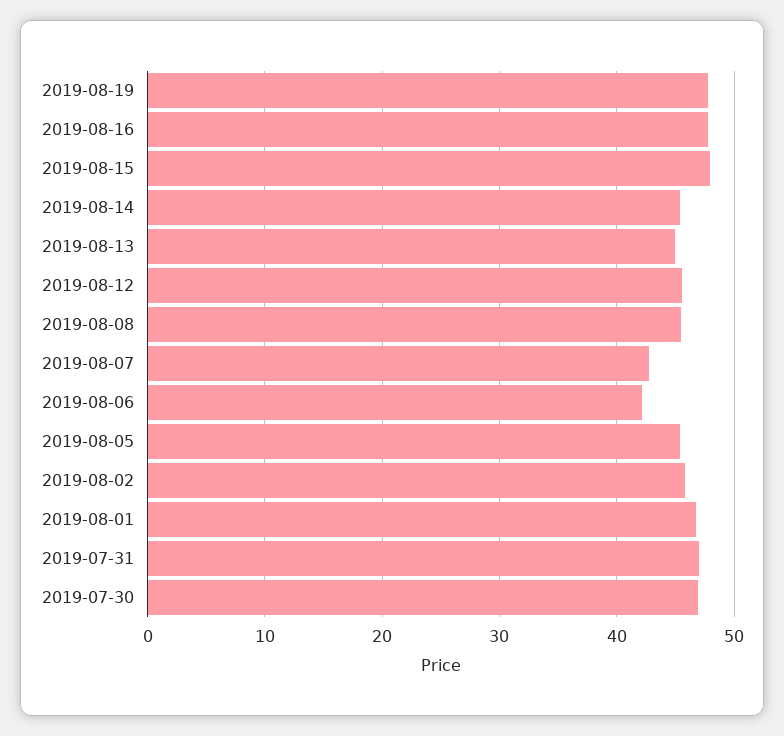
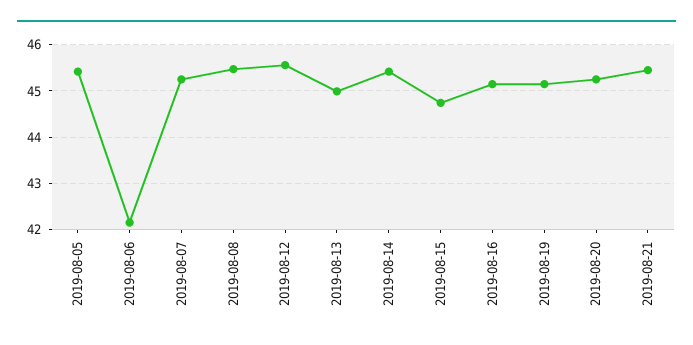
2019-08-19: 48 -> 45.2
2019-08-16: 48 -> 45.2
2019-08-15: 48 -> 44.8
2019-08-07: 43 -> 45.2
2019-08-02: 46 -> none
2019-08-01: 47 -> none
2019-07-31: 47 -> none
2019-07-30: 47 -> none
2019-08-20: none -> 45.2
2019-08-21: none -> 45.4

